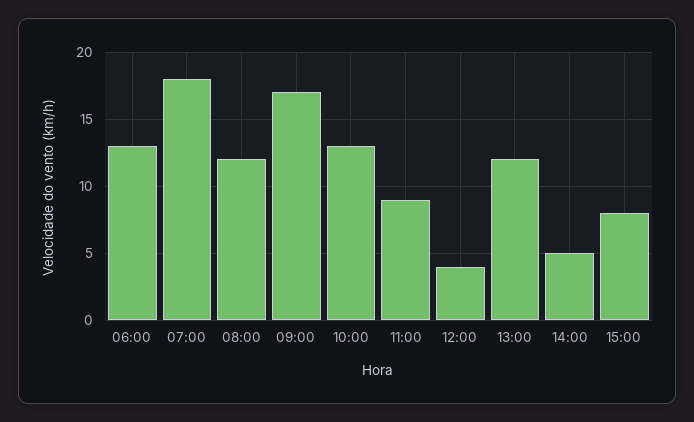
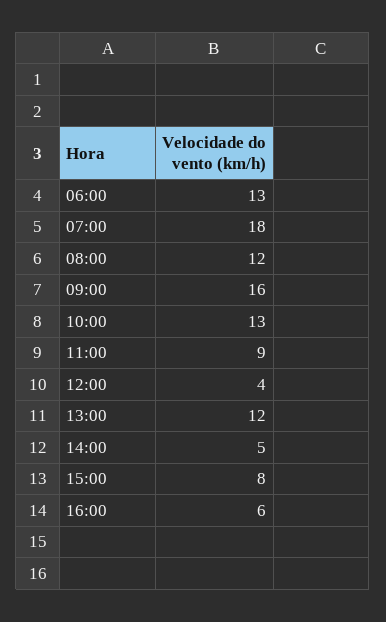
09:00: 17 -> 16
16:00: none -> 6

